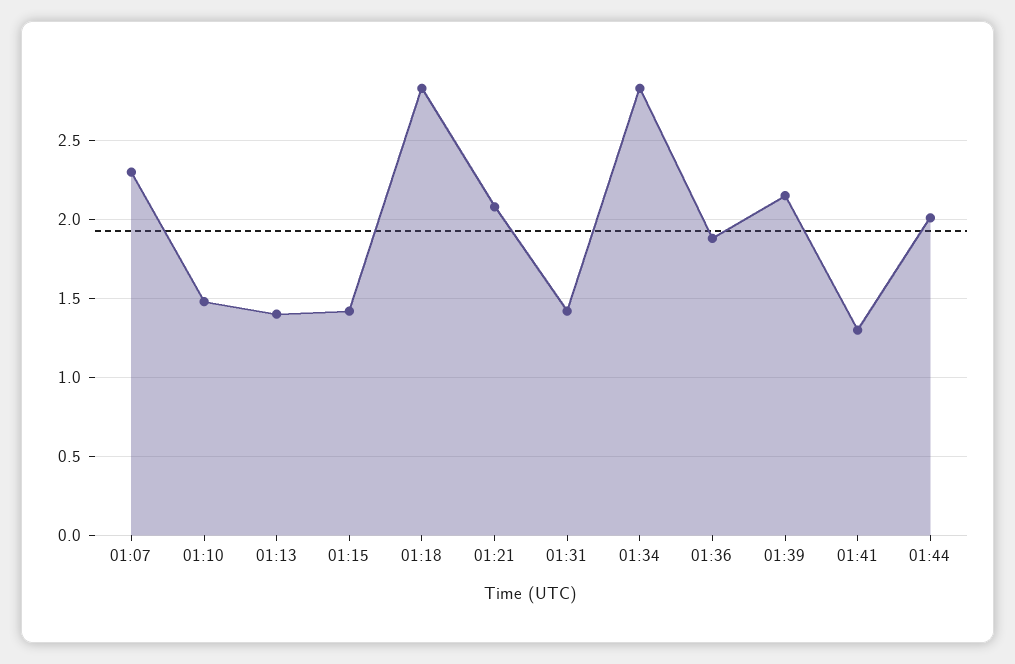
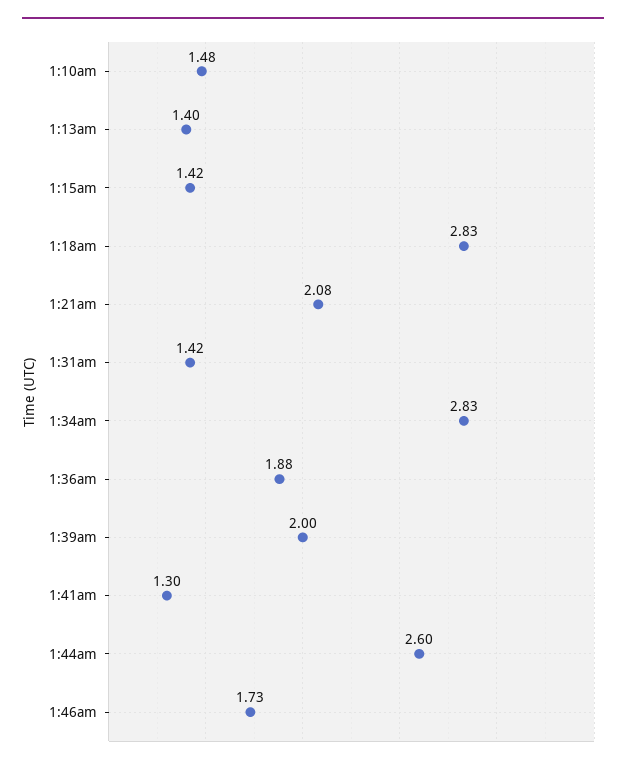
01:07: 2.3 -> none
01:39: 2.15 -> 2
01:44: 2 -> 2.6
1:46am: none -> 1.73

